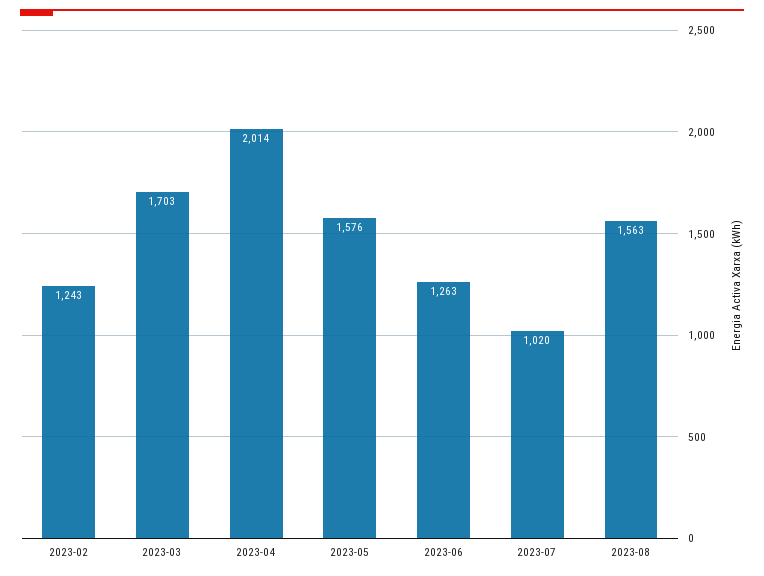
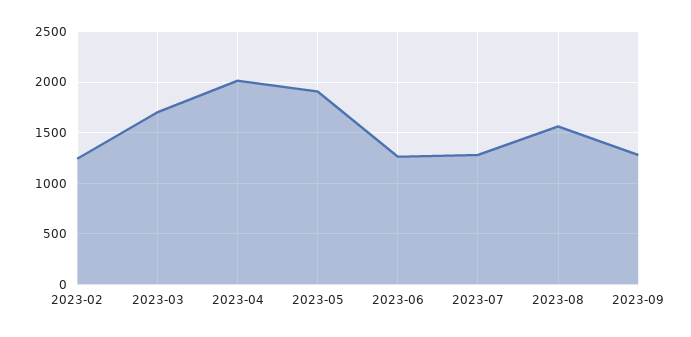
2023-05: 1576 -> 1900
2023-07: 1020 -> 1300
2023-09: none -> 1300

